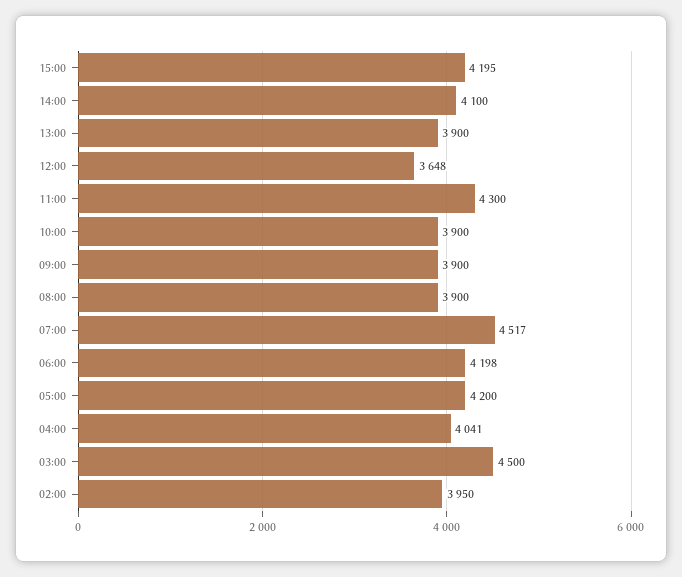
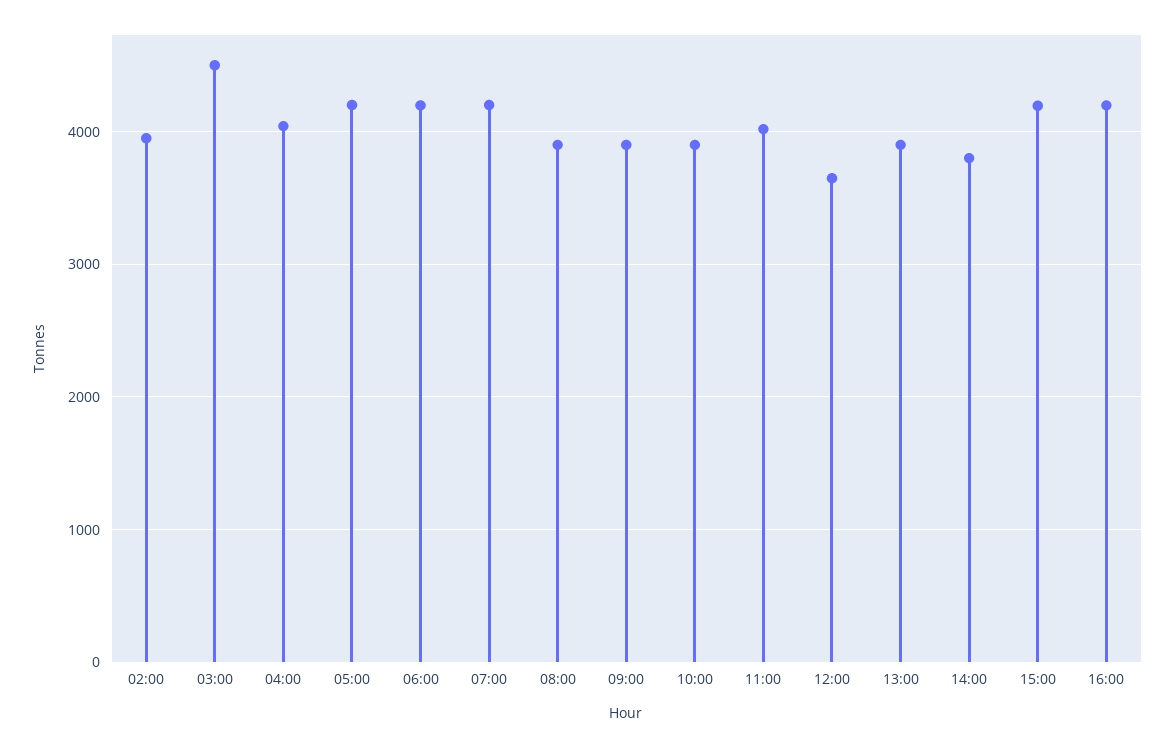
14:00: 4100 -> 3800
11:00: 4300 -> 4000
07:00: 4517 -> 4200
16:00: none -> 4200

